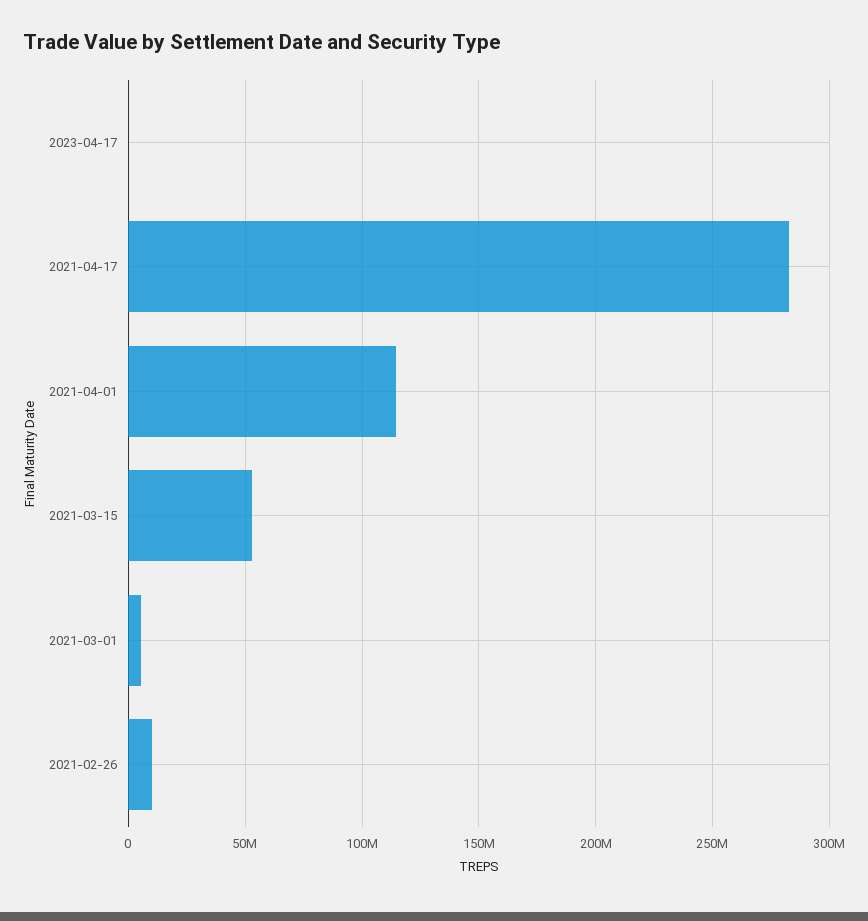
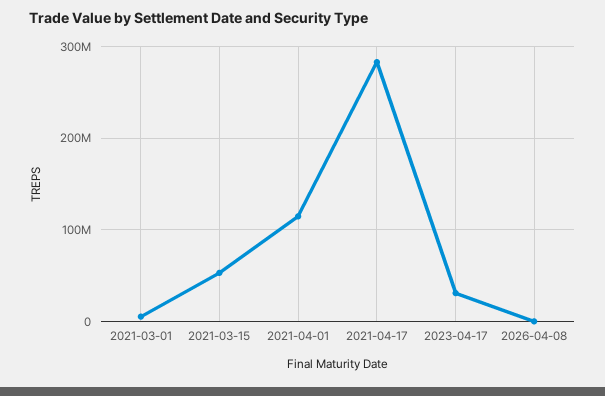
2023-04-17: 0 -> 30000000
2021-02-26: 10000000 -> none
2026-04-08: none -> 0

